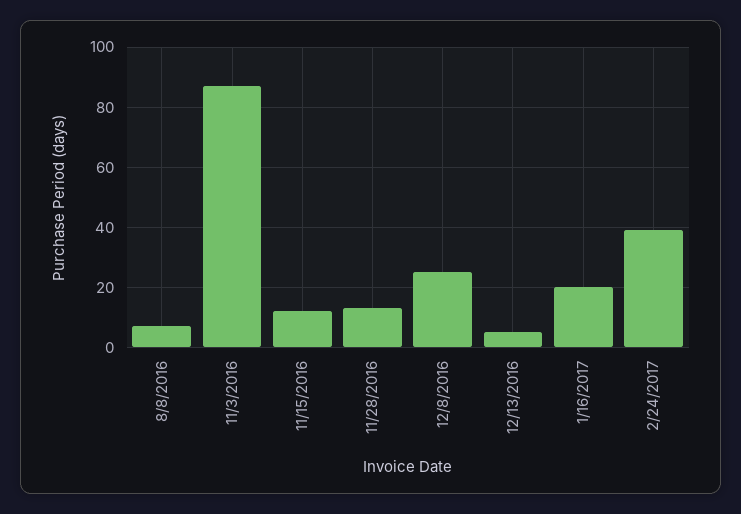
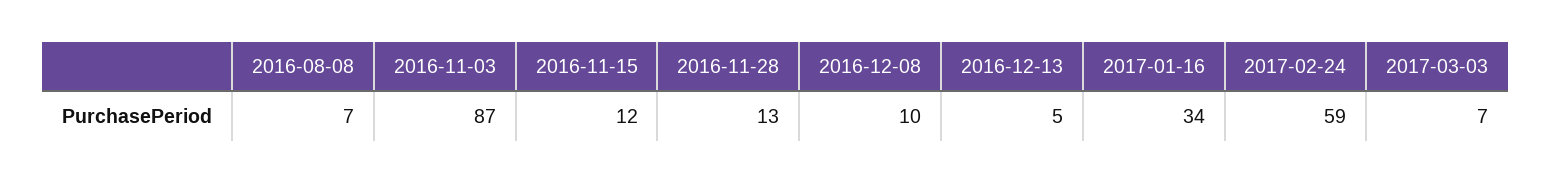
12/8/2016: 25 -> 10
1/16/2017: 20 -> 34
2/24/2017: 40 -> 59
2017-03-03: none -> 7

